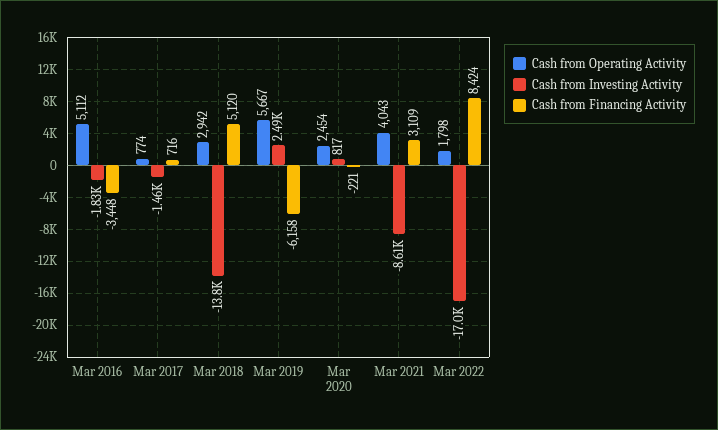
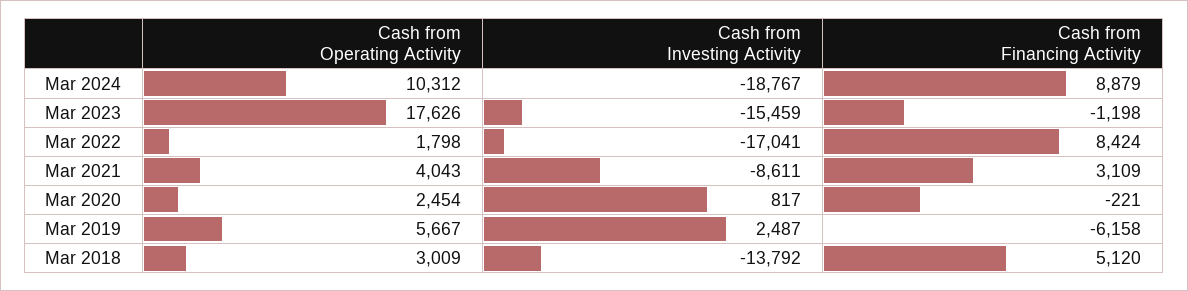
Cash from Operating Activity, Mar 2016: 5112 -> none
Cash from Investing Activity, Mar 2016: -1830 -> none
Cash from Financing Activity, Mar 2016: -3448 -> none
Cash from Operating Activity, Mar 2017: 774 -> none
Cash from Investing Activity, Mar 2017: -1460 -> none
Cash from Financing Activity, Mar 2017: 716 -> none
Cash from Operating Activity, Mar 2018: 2942 -> 3009
Cash from Operating Activity, Mar 2024: none -> 10312
Cash from Investing Activity, Mar 2024: none -> -18767
Cash from Financing Activity, Mar 2024: none -> 8879
Cash from Operating Activity, Mar 2023: none -> 17626
Cash from Investing Activity, Mar 2023: none -> -15459
Cash from Financing Activity, Mar 2023: none -> -1198

